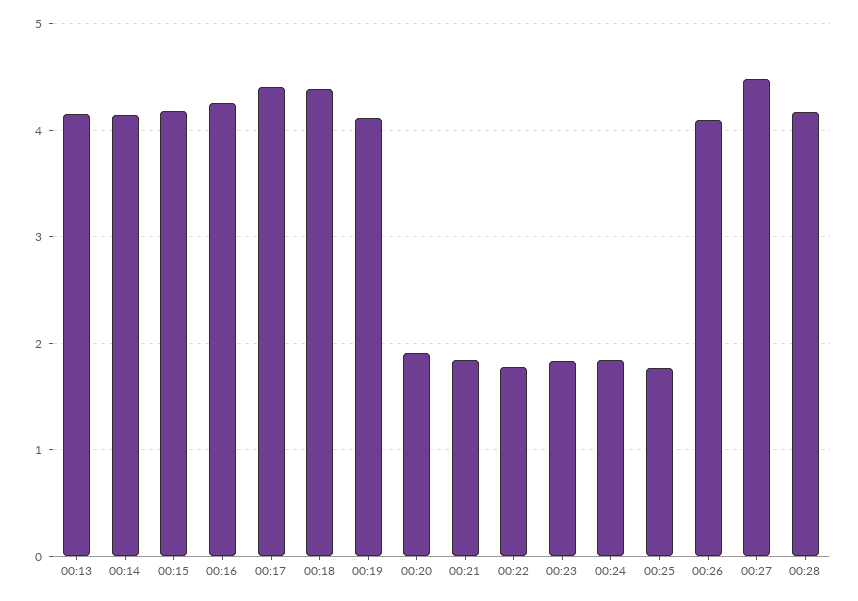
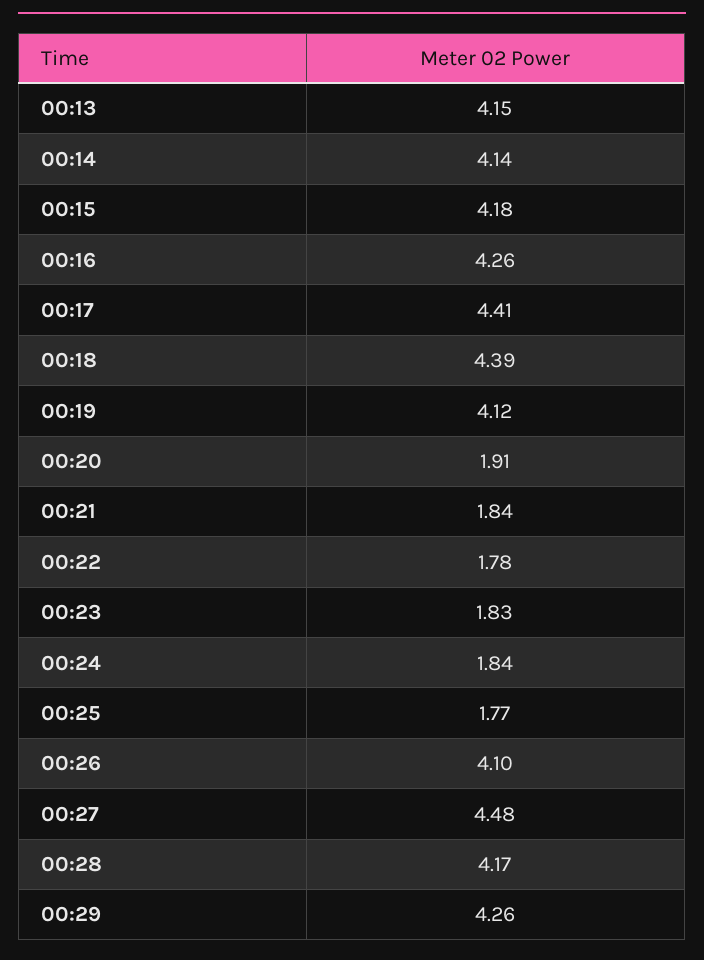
00:29: none -> 4.26

